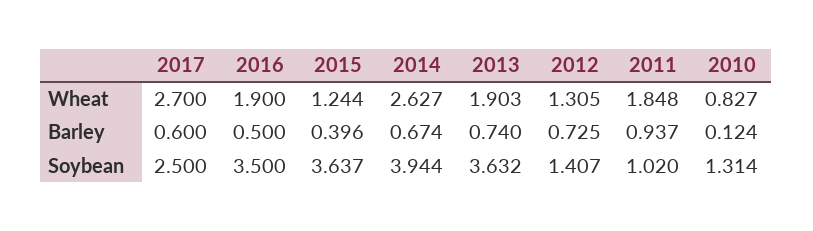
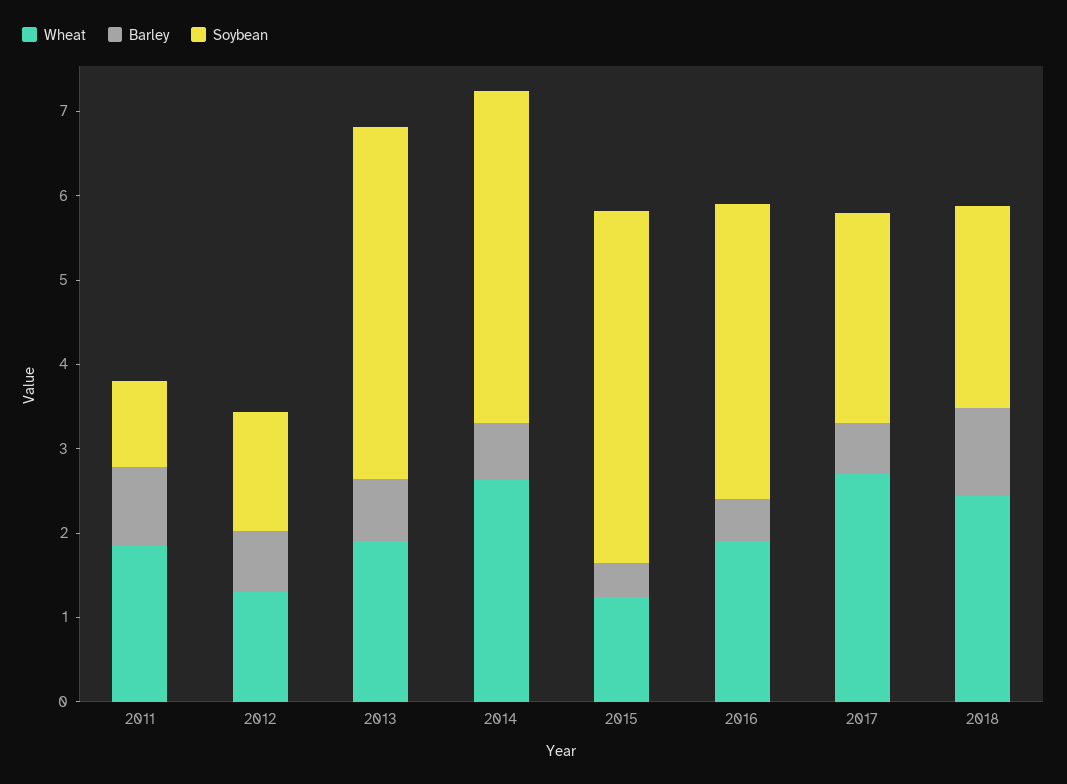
Wheat, 2010: 0.827 -> none
Barley, 2010: 0.124 -> none
Soybean, 2015: 3.637 -> 4.2
Soybean, 2013: 3.632 -> 4.2
Soybean, 2010: 1.314 -> none
Wheat, 2018: none -> 2.4
Barley, 2018: none -> 1
Soybean, 2018: none -> 2.4

